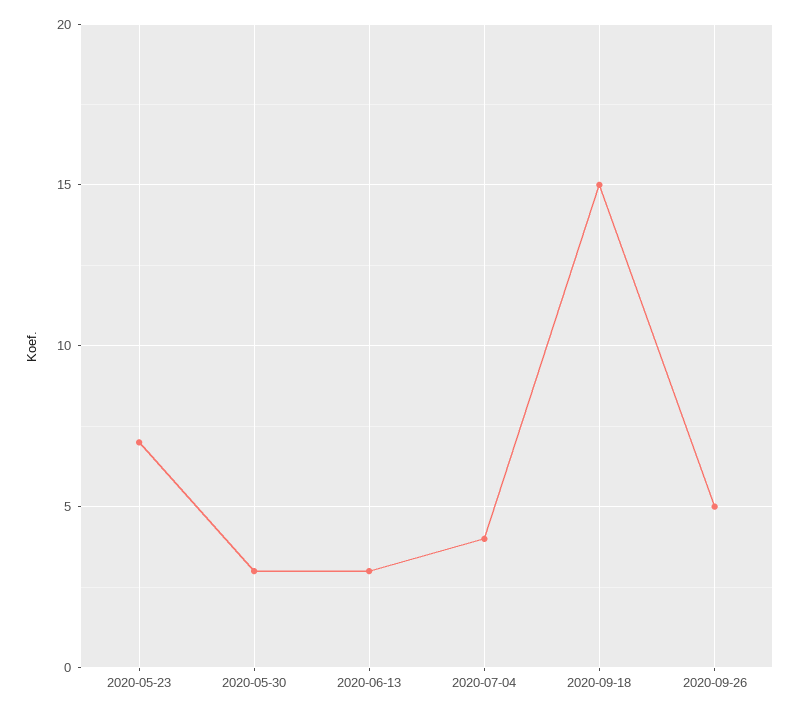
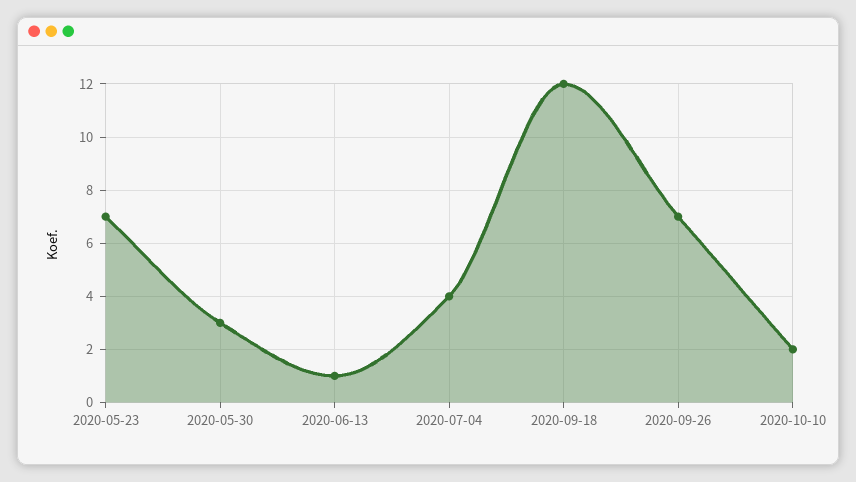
2020-06-13: 3 -> 1
2020-09-18: 15 -> 12
2020-09-26: 5 -> 7
2020-10-10: none -> 2

